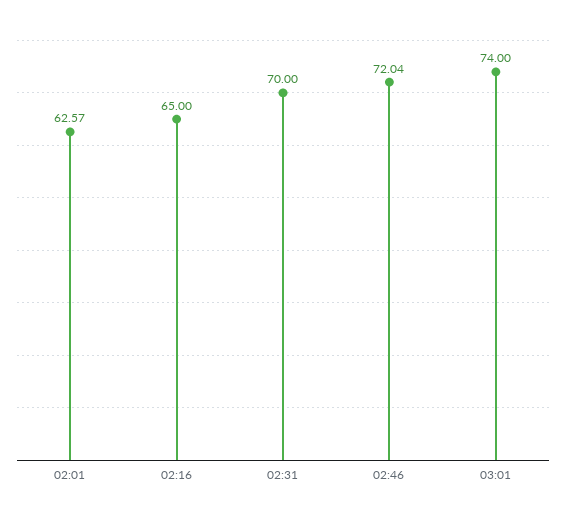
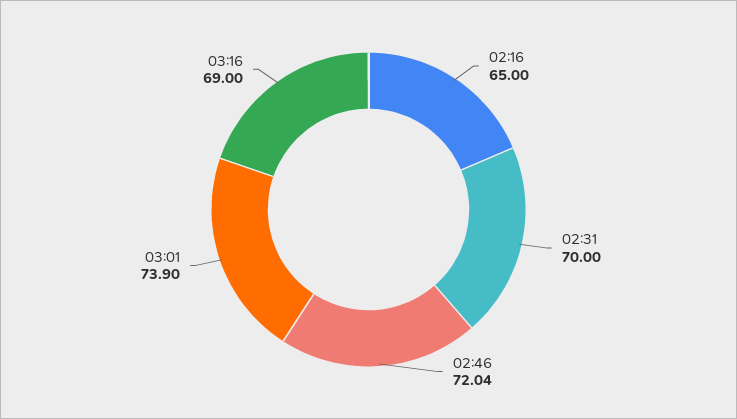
02:01: 62.57 -> none
03:01: 74 -> 73.9
03:16: none -> 69

